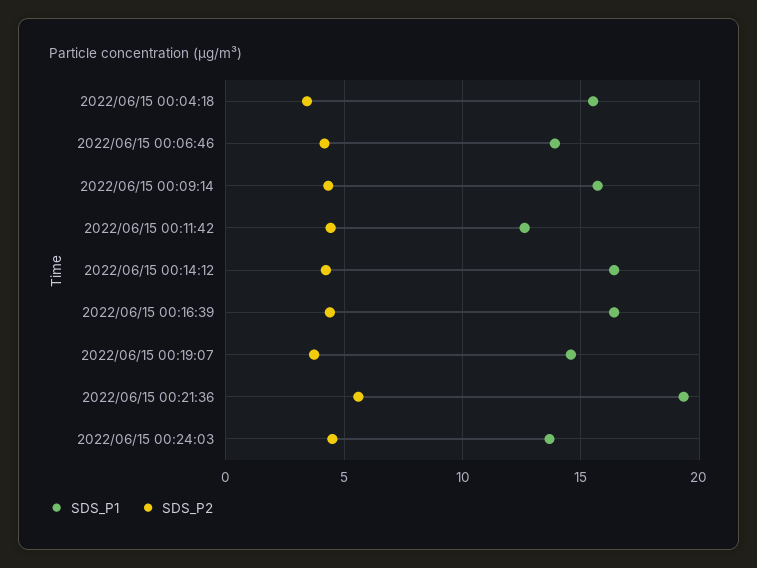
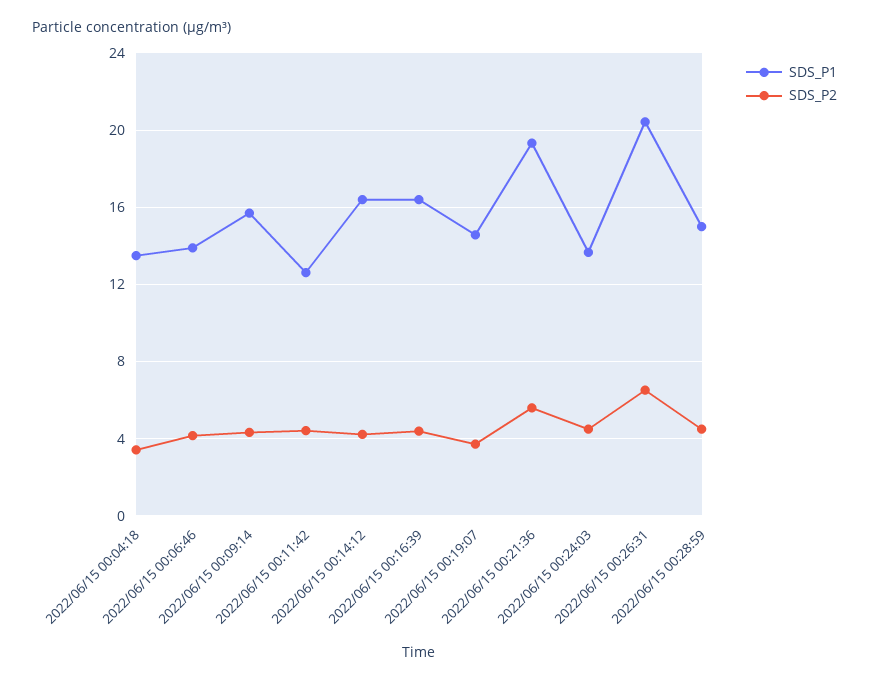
SDS_P1, 2022/06/15 00:04:18: 15.5 -> 13.5
SDS_P1, 2022/06/15 00:26:31: none -> 20.5
SDS_P2, 2022/06/15 00:26:31: none -> 6.5
SDS_P1, 2022/06/15 00:28:59: none -> 15
SDS_P2, 2022/06/15 00:28:59: none -> 4.5

